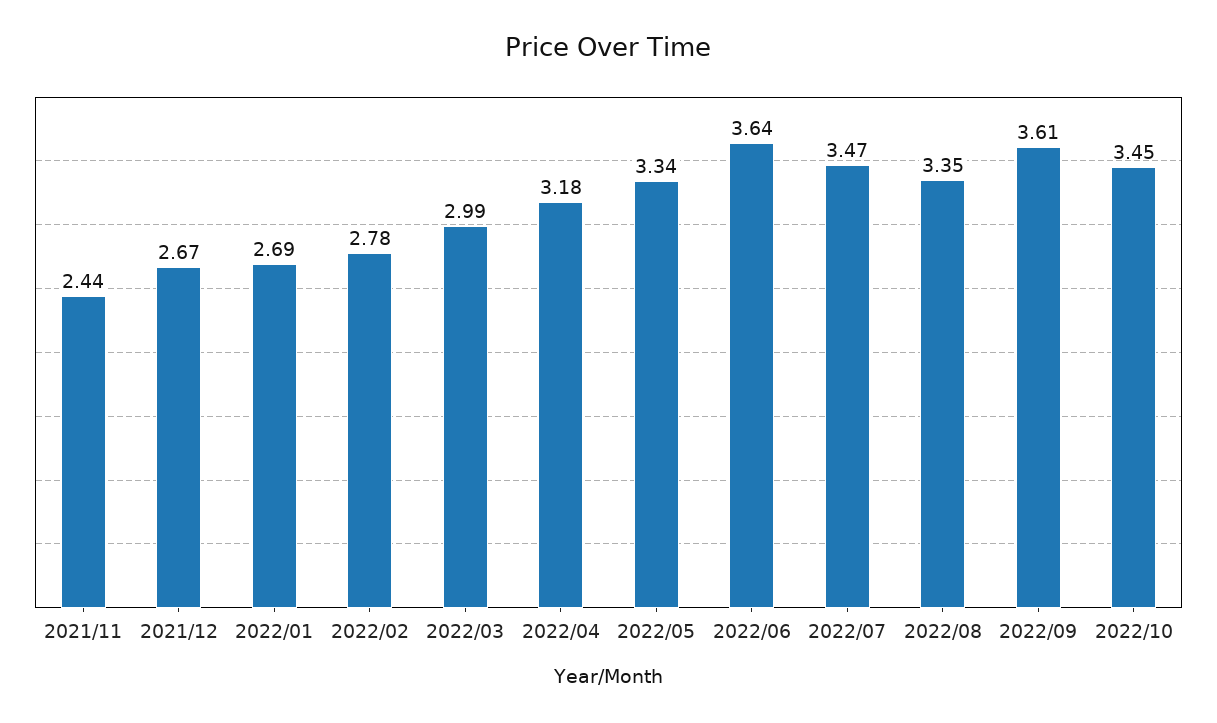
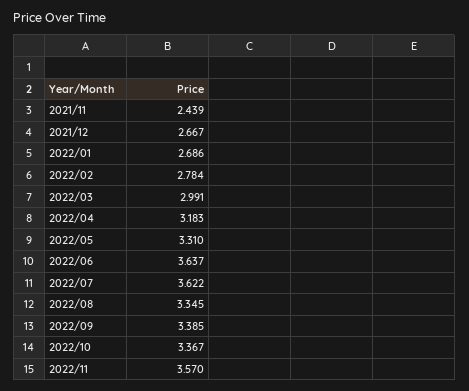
2022/05: 3.34 -> 3.31
2022/07: 3.47 -> 3.622
2022/09: 3.61 -> 3.385
2022/10: 3.45 -> 3.367
2022/11: none -> 3.57

